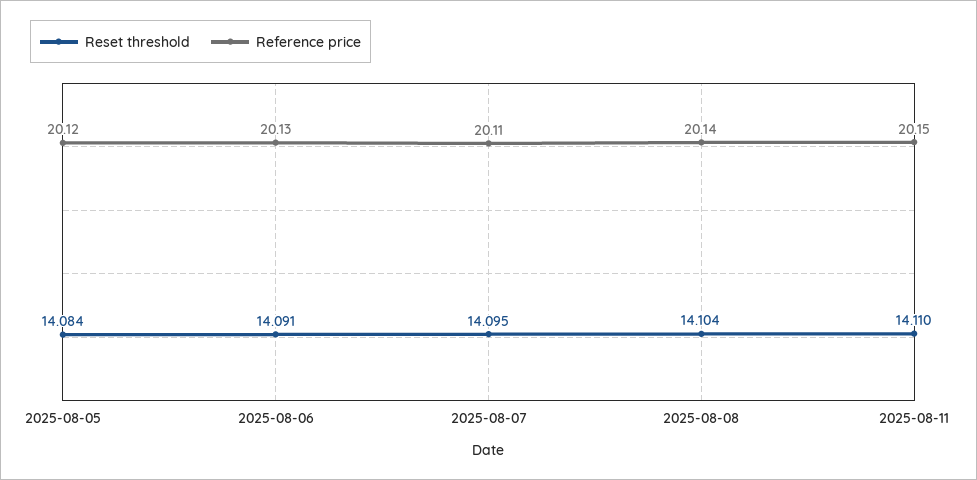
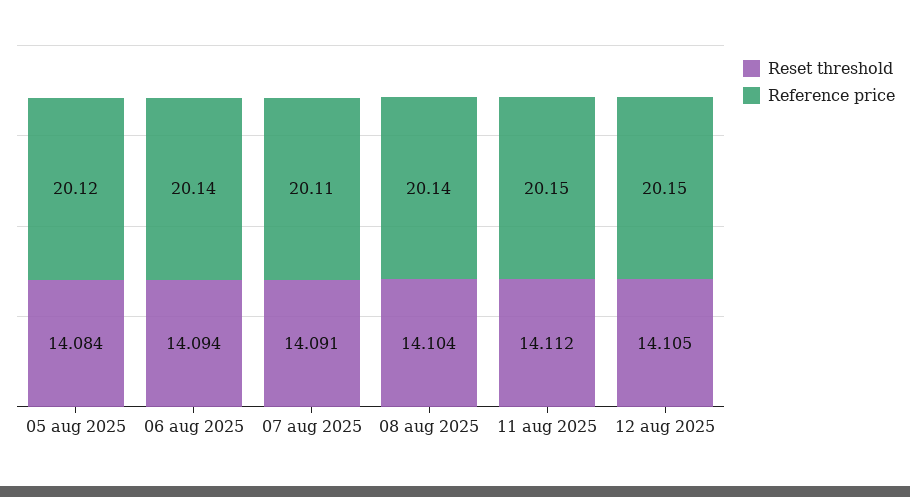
Reset threshold, 2025-08-06: 14.091 -> 14.094
Reference price, 2025-08-06: 20.13 -> 20.14
Reset threshold, 2025-08-07: 14.095 -> 14.091
Reset threshold, 2025-08-11: 14.11 -> 14.112
Reset threshold, 12 aug 2025: none -> 14.105
Reference price, 12 aug 2025: none -> 20.15

